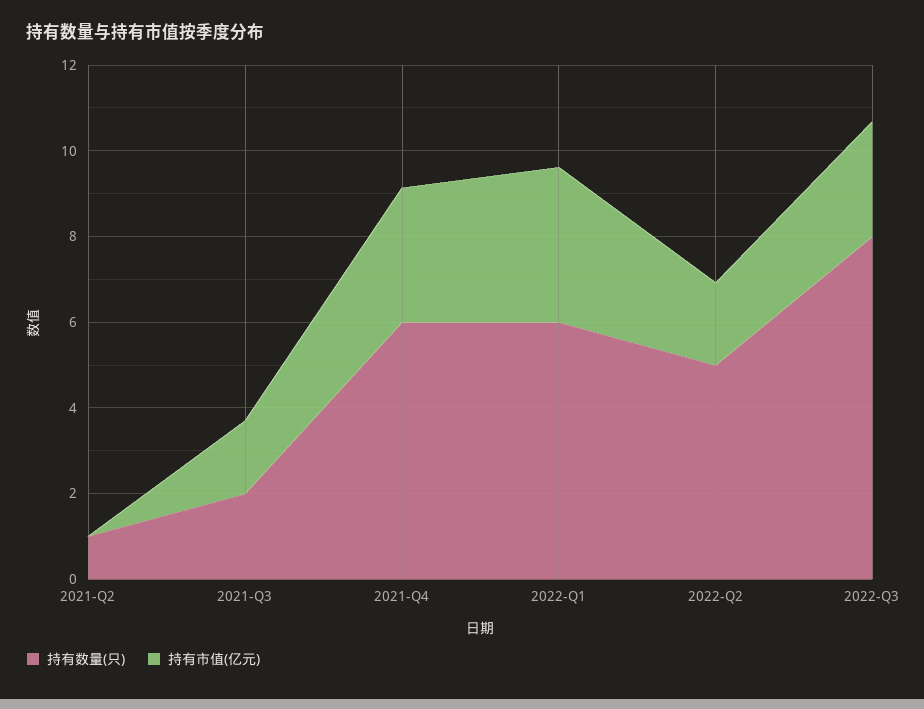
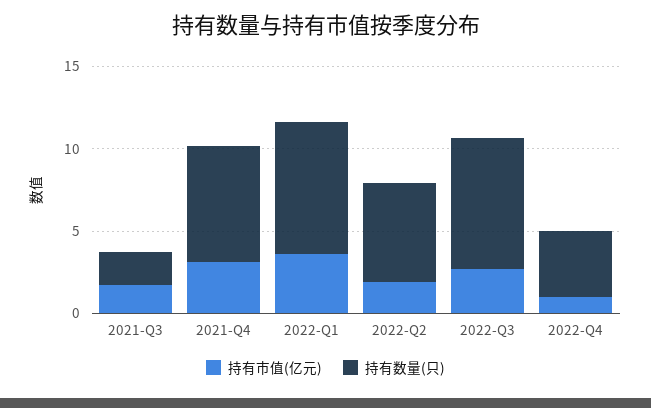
持有数量(只), 2021-Q2: 1 -> none
持有市值(亿元), 2021-Q2: 0 -> none
持有数量(只), 2021-Q4: 6 -> 7
持有数量(只), 2022-Q1: 6 -> 8
持有数量(只), 2022-Q2: 5 -> 6
持有市值(亿元), 2022-Q4: none -> 1
持有数量(只), 2022-Q4: none -> 4

